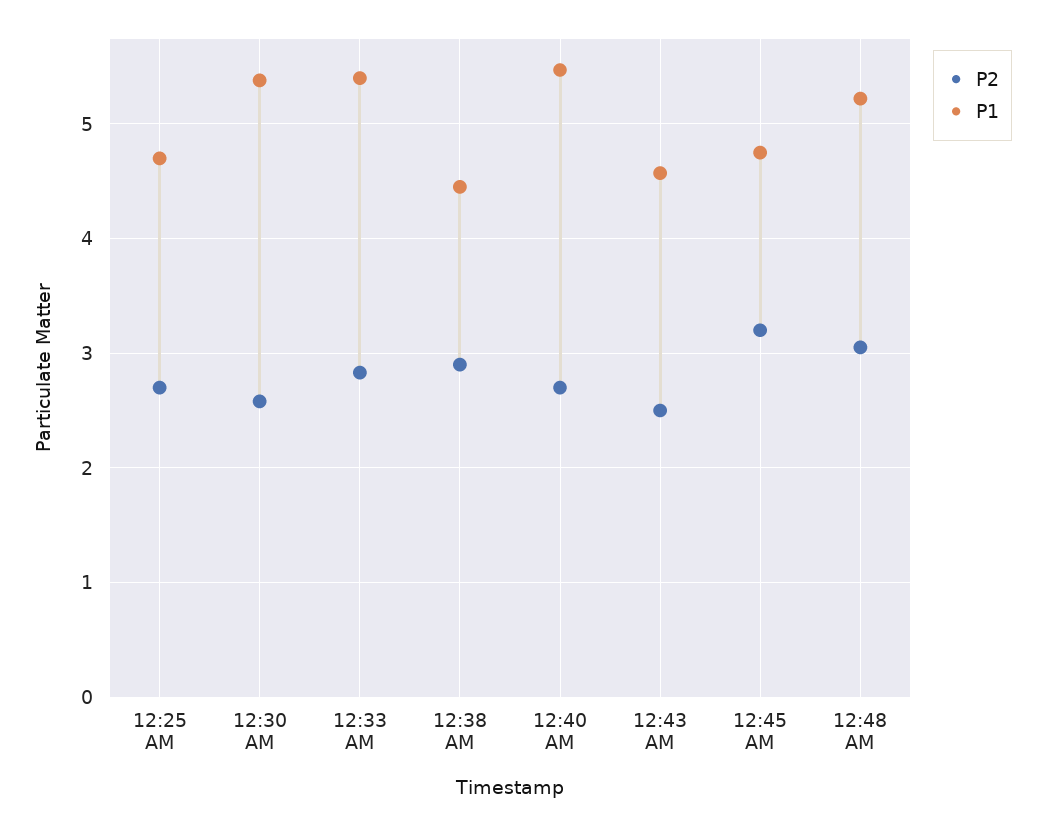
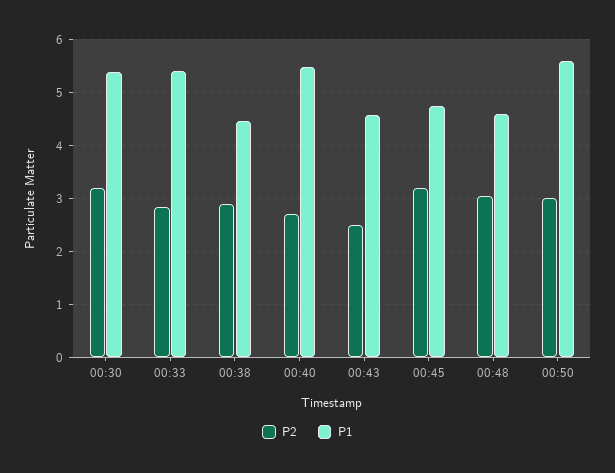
P2, 12:25 AM: 2.7 -> none
P1, 12:25 AM: 4.7 -> none
P2, 12:30 AM: 2.6 -> 3.2
P1, 12:48 AM: 5.2 -> 4.6
P2, 00:50: none -> 3
P1, 00:50: none -> 5.6

